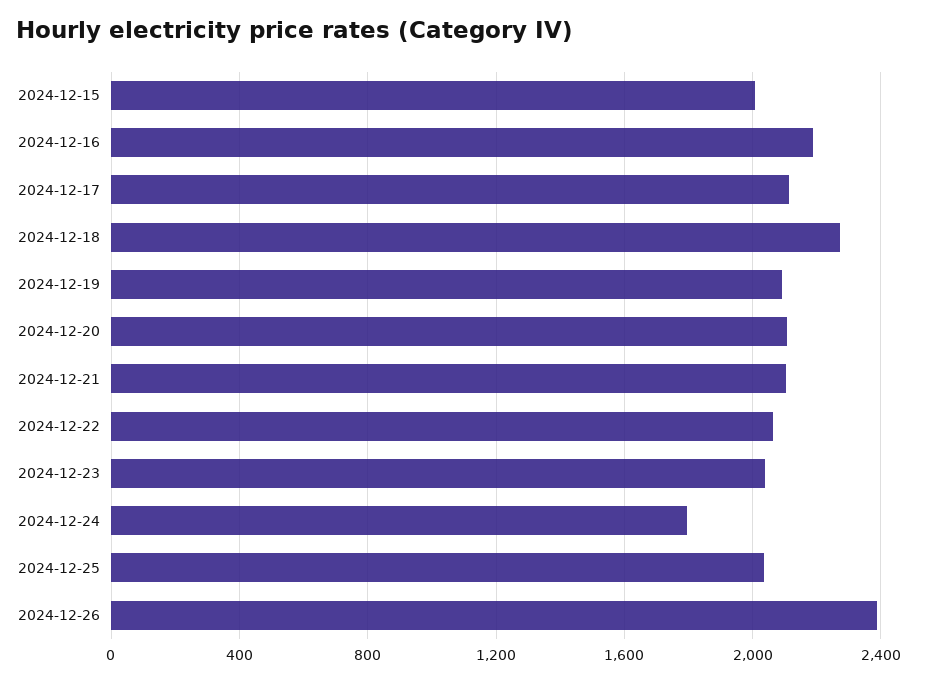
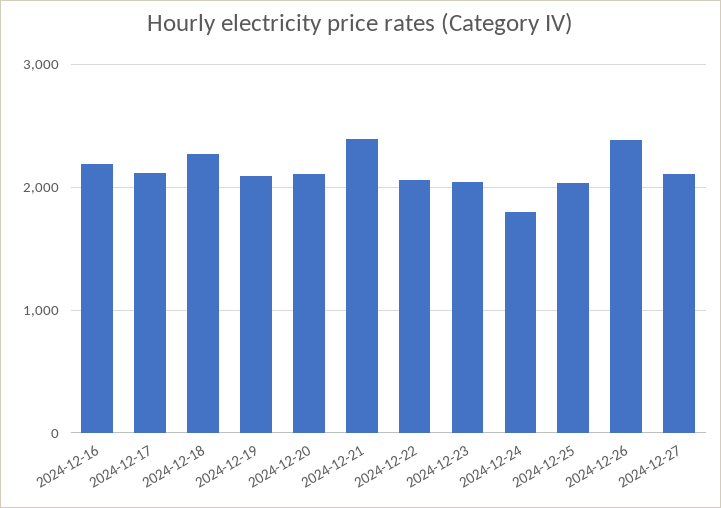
2024-12-15: 2000 -> none
2024-12-21: 2100 -> 2400
2024-12-27: none -> 2100

